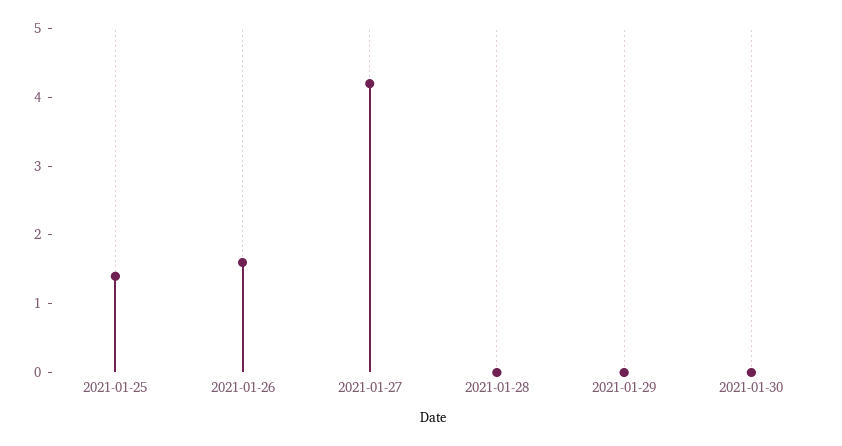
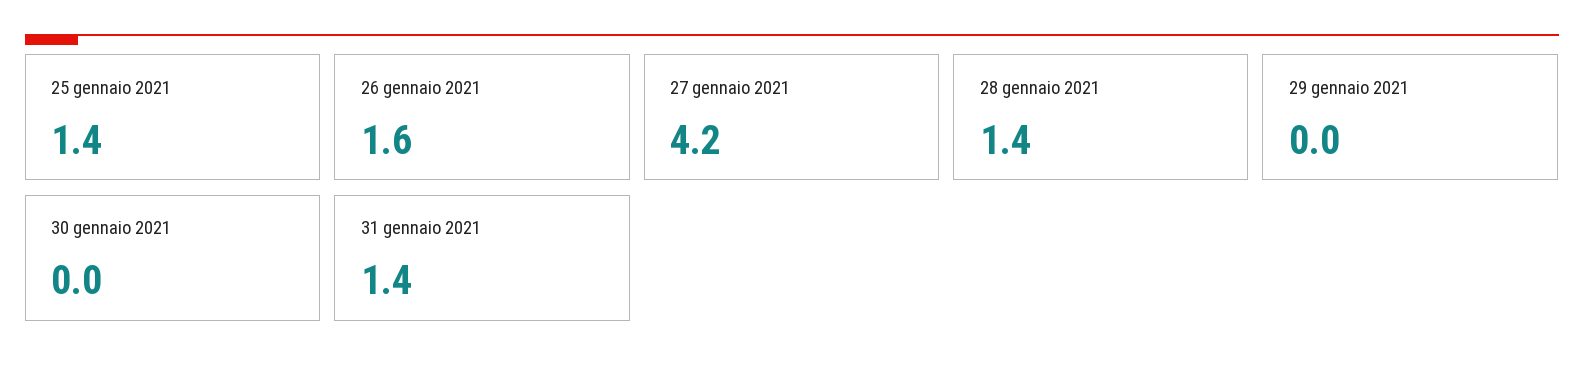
2021-01-28: 0 -> 1.4
31 gennaio 2021: none -> 1.4

